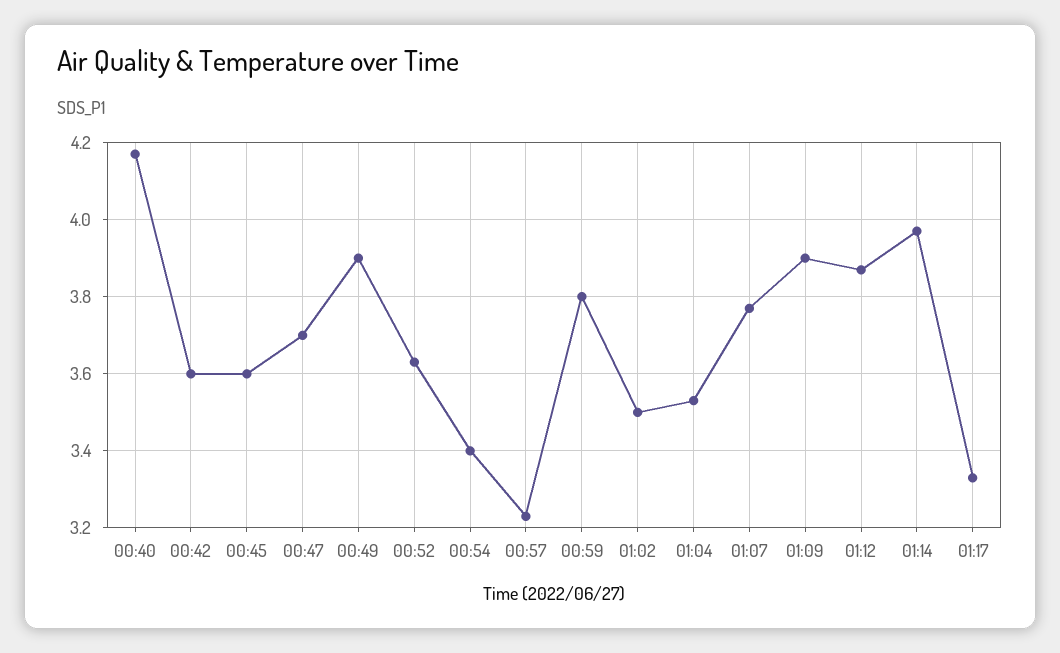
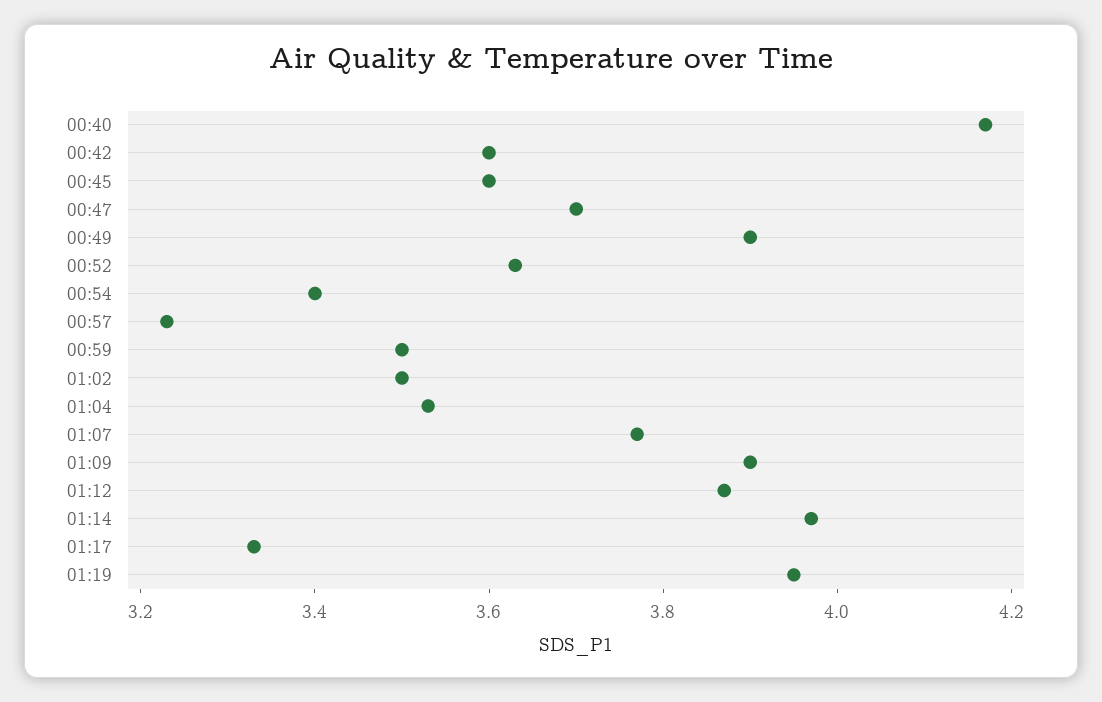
00:59: 3.8 -> 3.5
01:19: none -> 3.95

